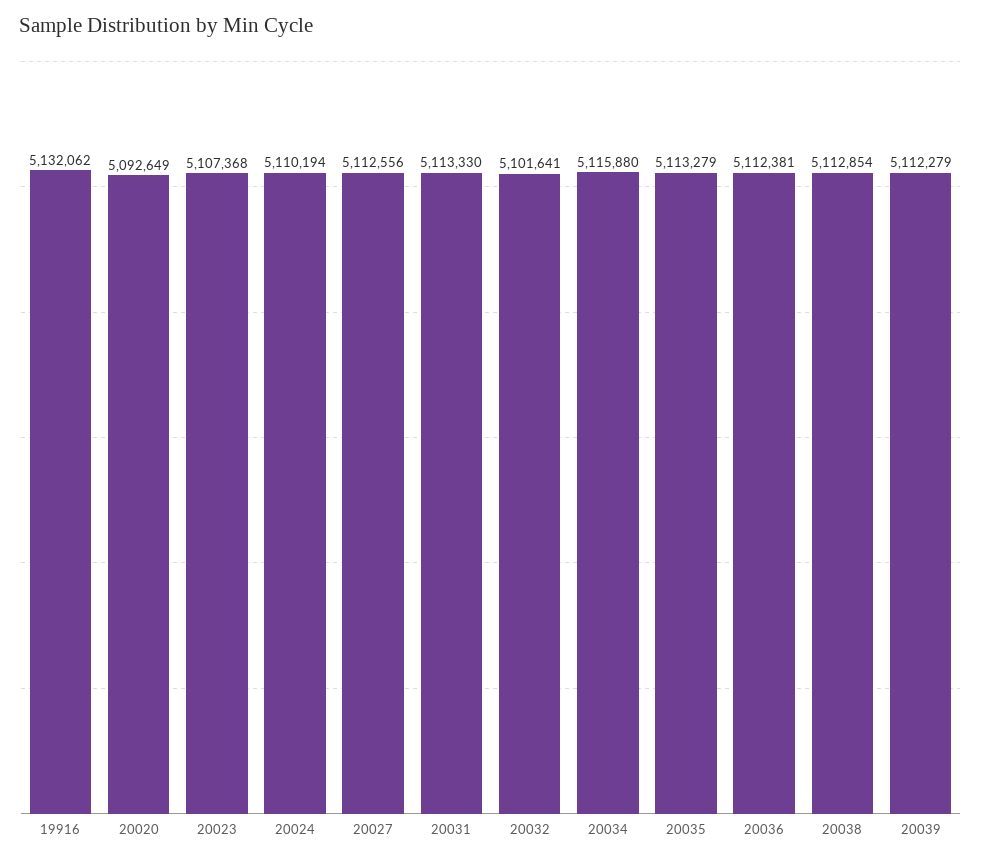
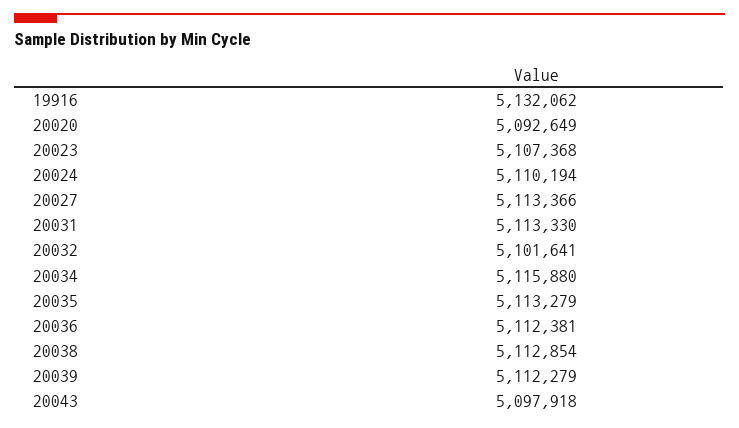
20027: 5112556 -> 5113366
20043: none -> 5097918

